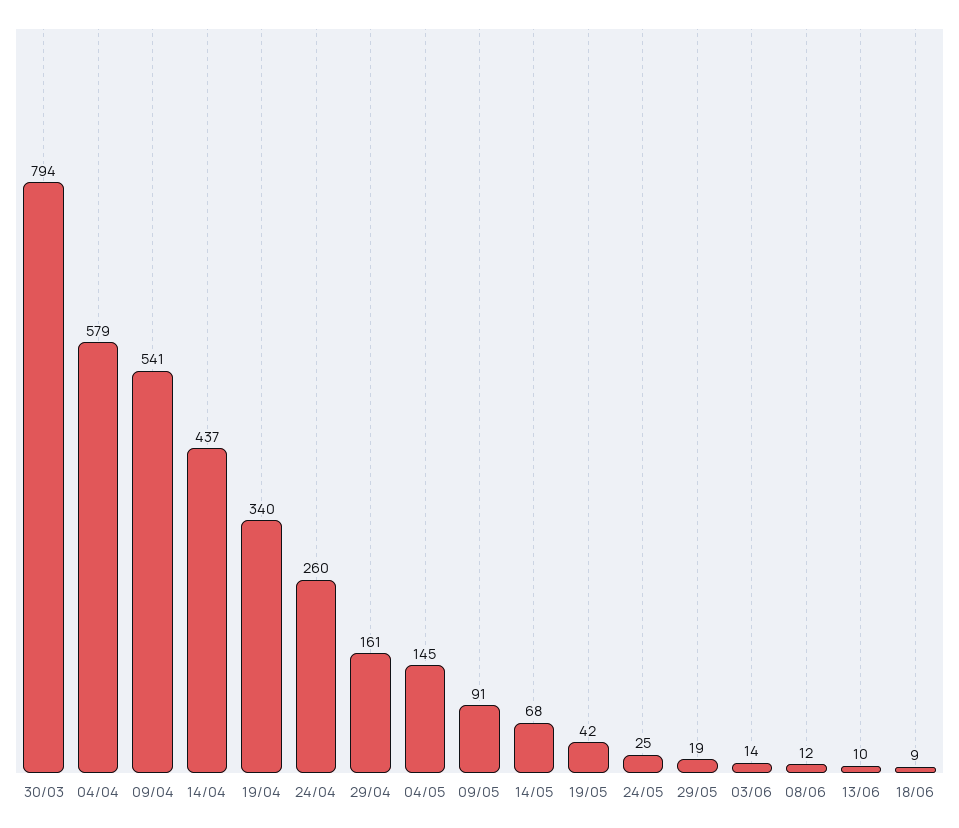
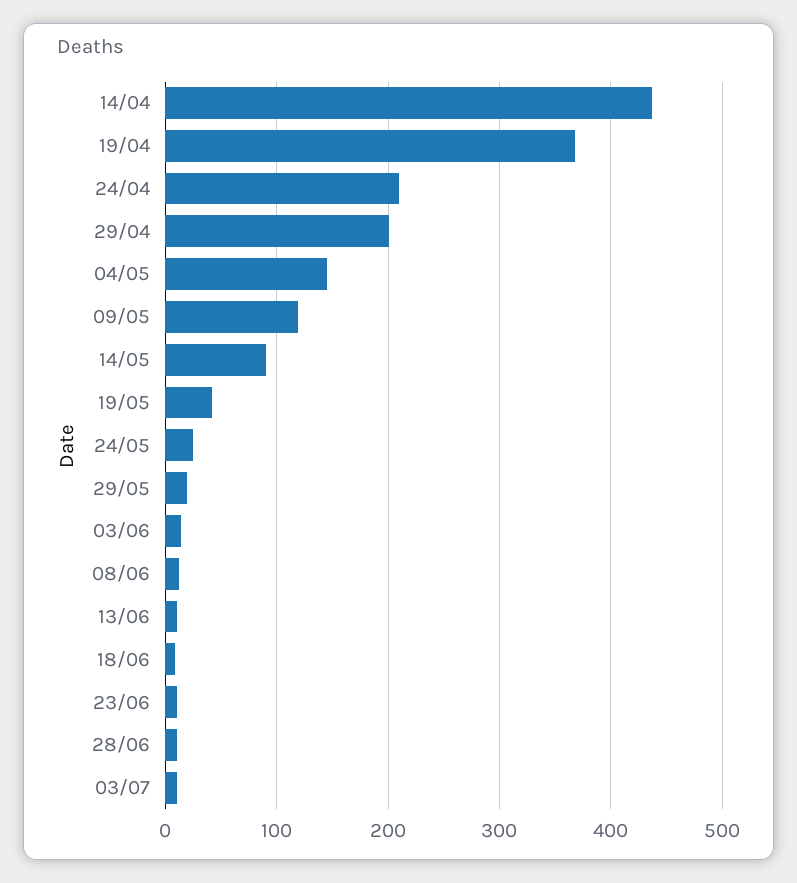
30/03: 794 -> none
04/04: 579 -> none
09/04: 541 -> none
19/04: 340 -> 370
24/04: 260 -> 210
29/04: 161 -> 200
09/05: 91 -> 120
14/05: 68 -> 90
23/06: none -> 10
28/06: none -> 10
03/07: none -> 10

